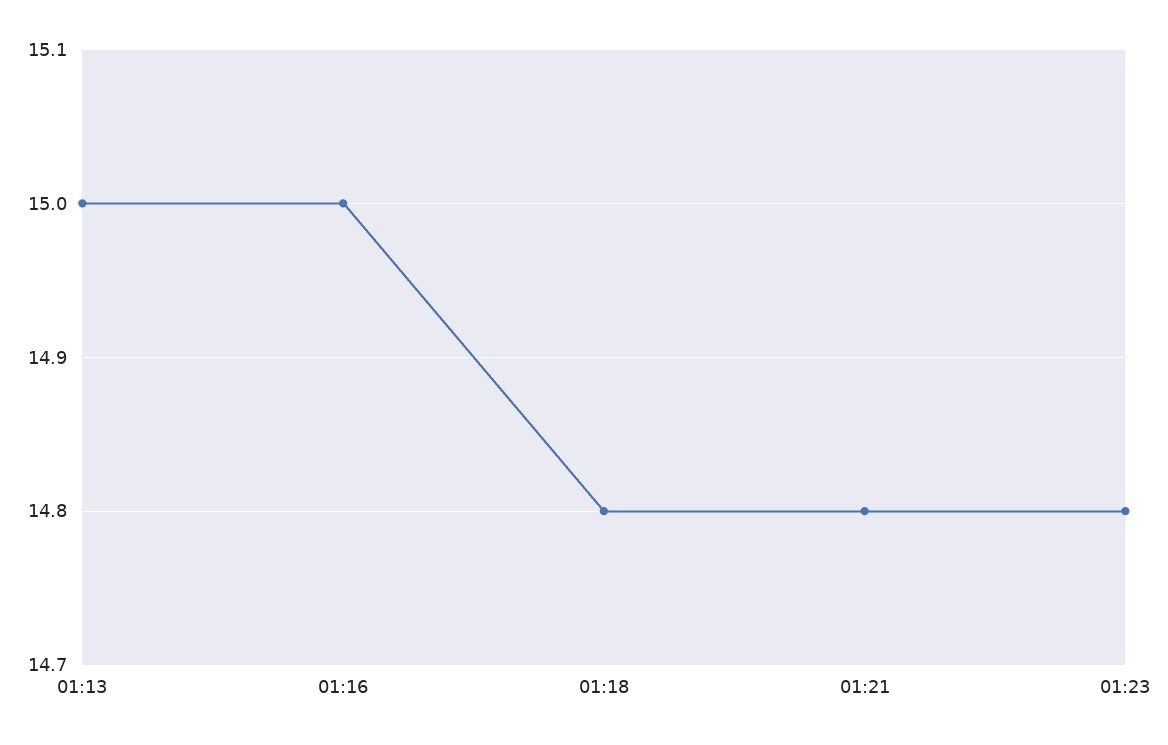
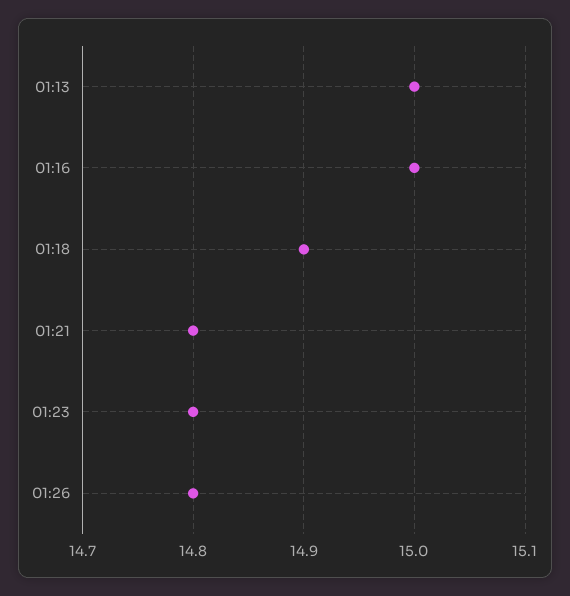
01:18: 14.8 -> 14.9
01:26: none -> 14.8

